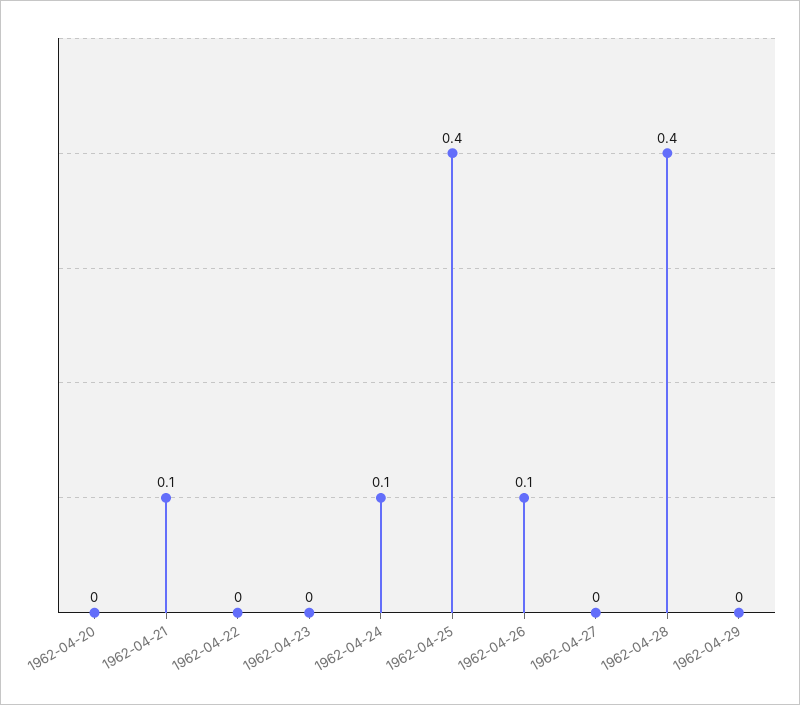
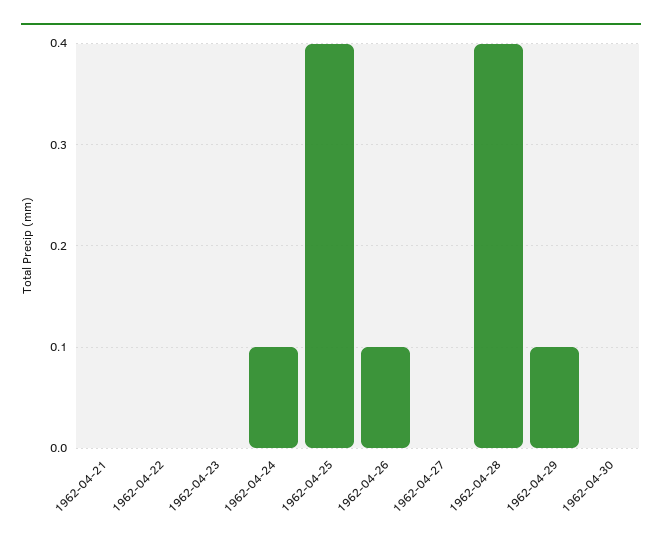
1962-04-20: 0 -> none
1962-04-21: 0.1 -> 0
1962-04-29: 0 -> 0.1
1962-04-30: none -> 0

